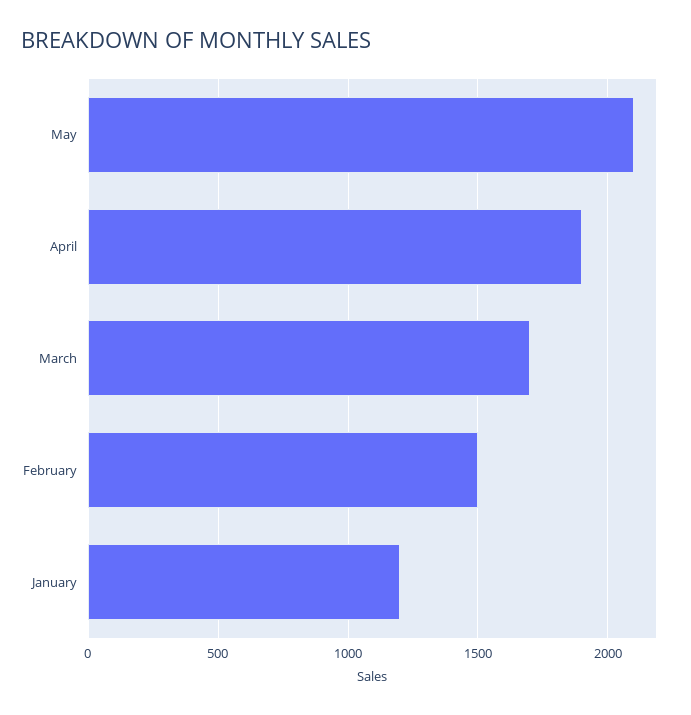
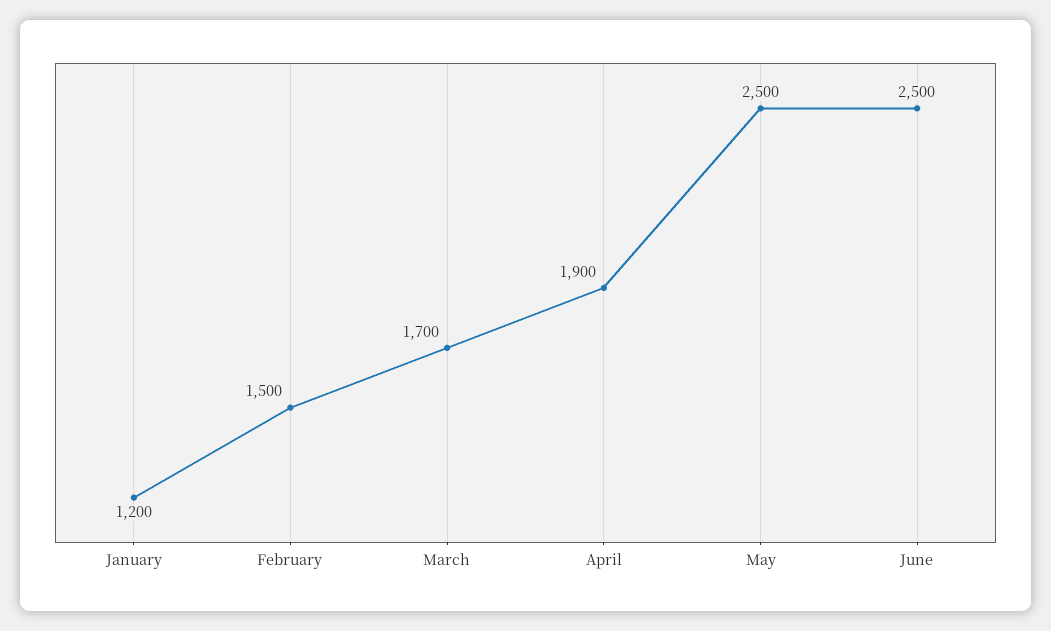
May: 2100 -> 2500
June: none -> 2500

